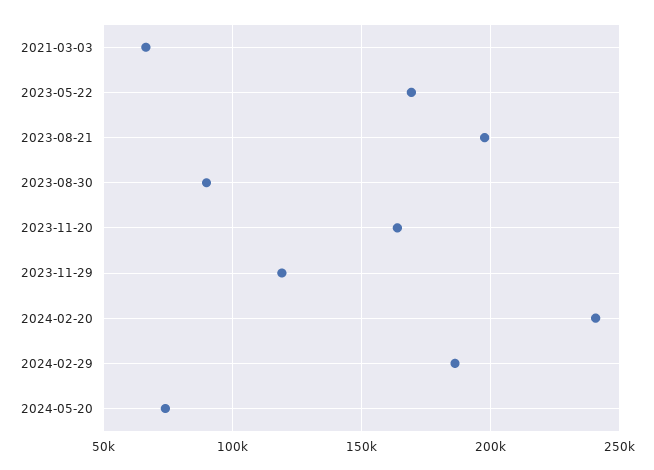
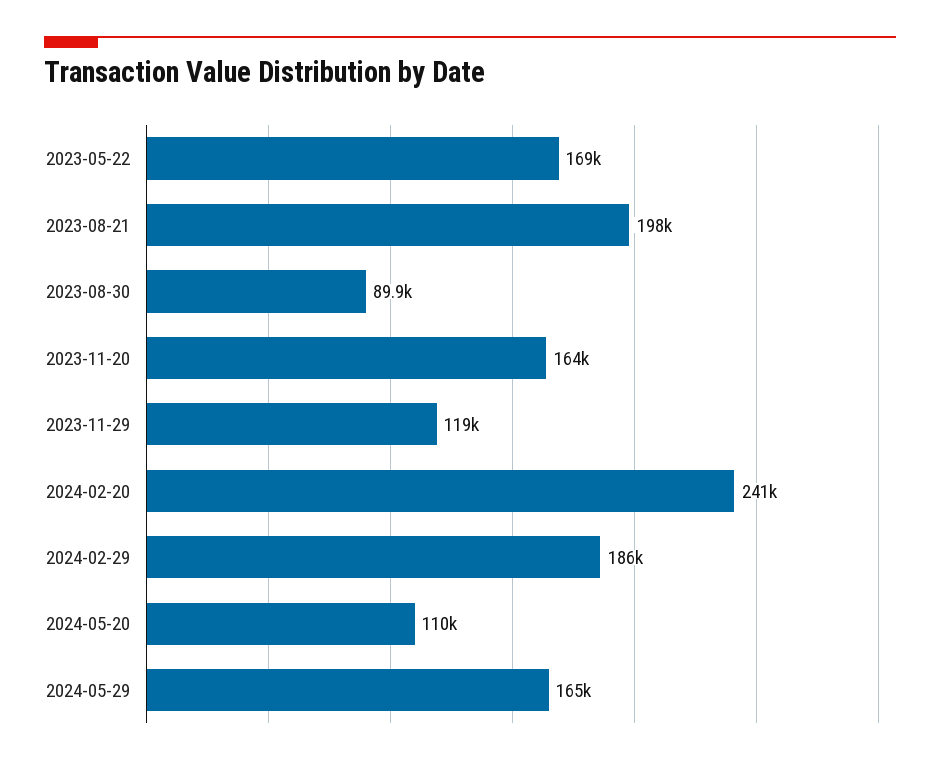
2021-03-03: 65000 -> none
2024-05-20: 75000 -> 110000
2024-05-29: none -> 165000

